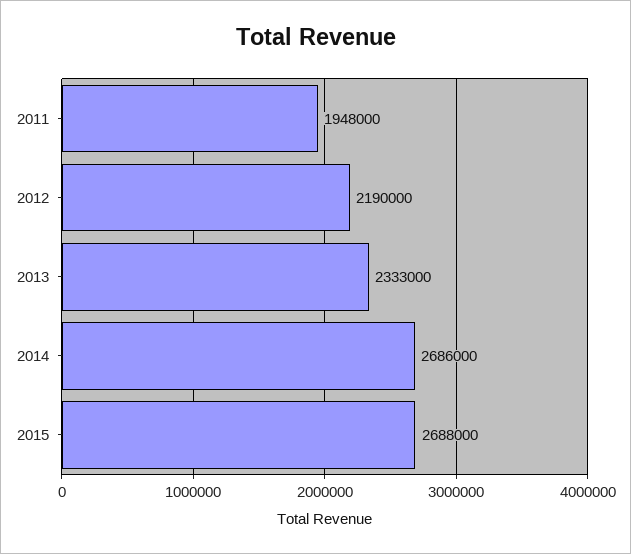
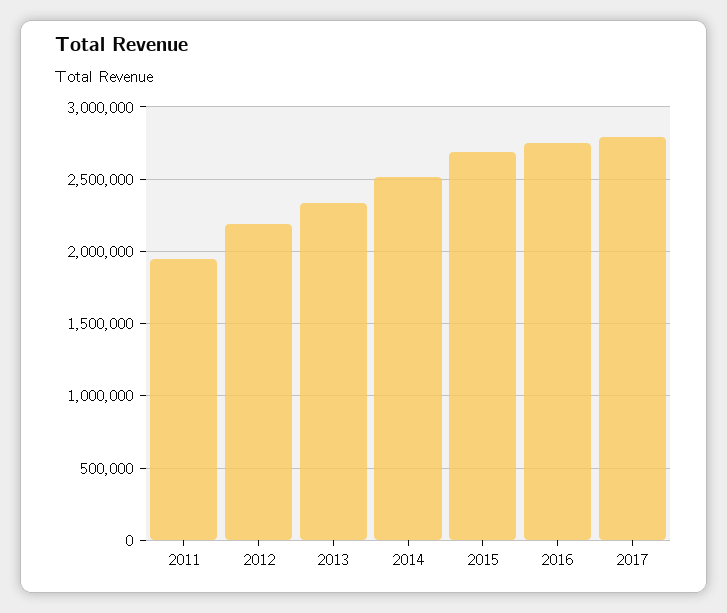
2014: 2686000 -> 2500000
2016: none -> 2750000
2017: none -> 2800000

